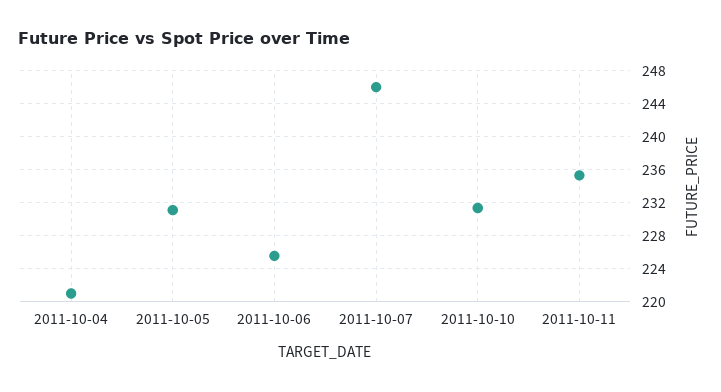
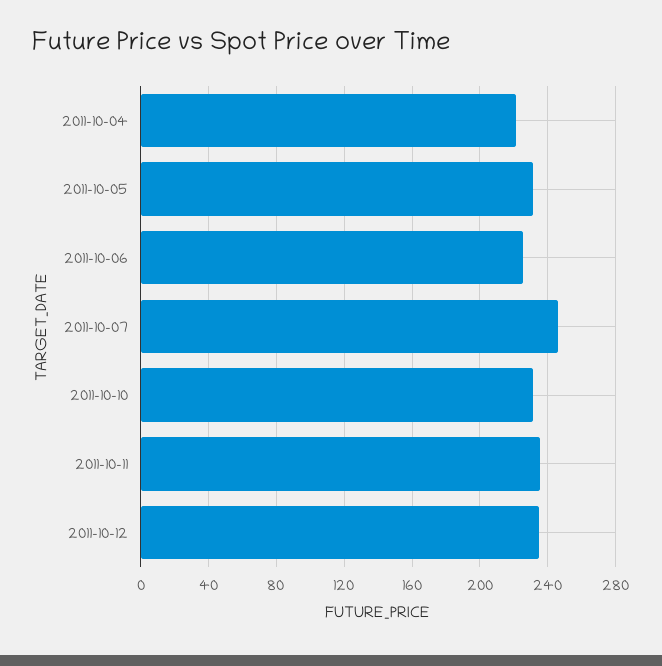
2011-10-12: none -> 235

